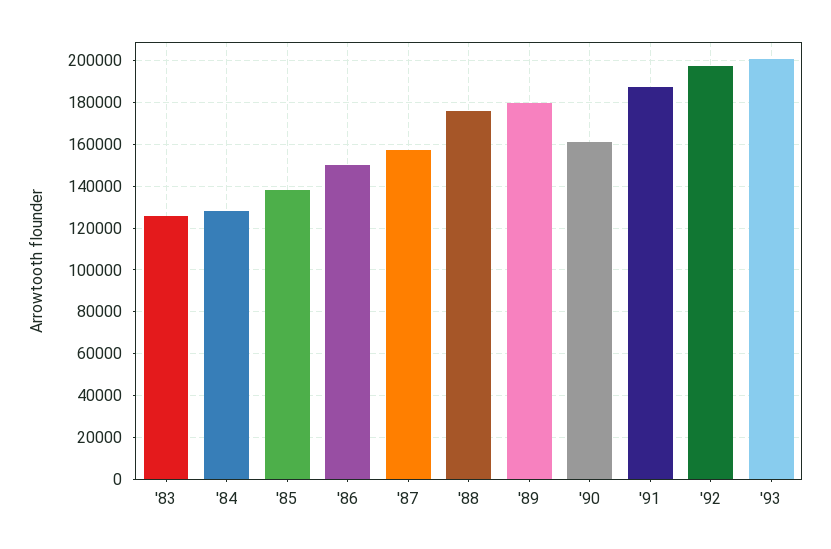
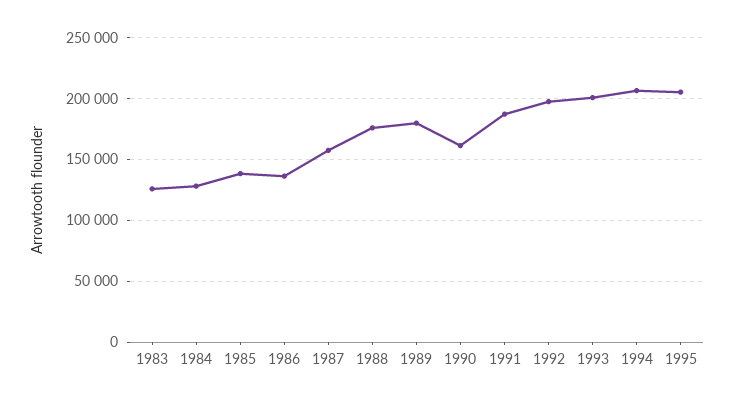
'86: 150000 -> 135000
1994: none -> 205000
1995: none -> 205000

